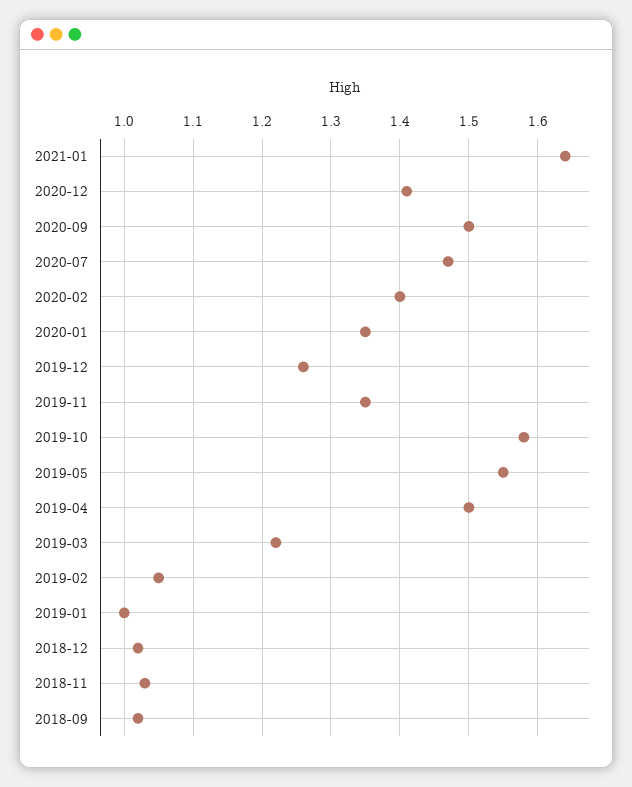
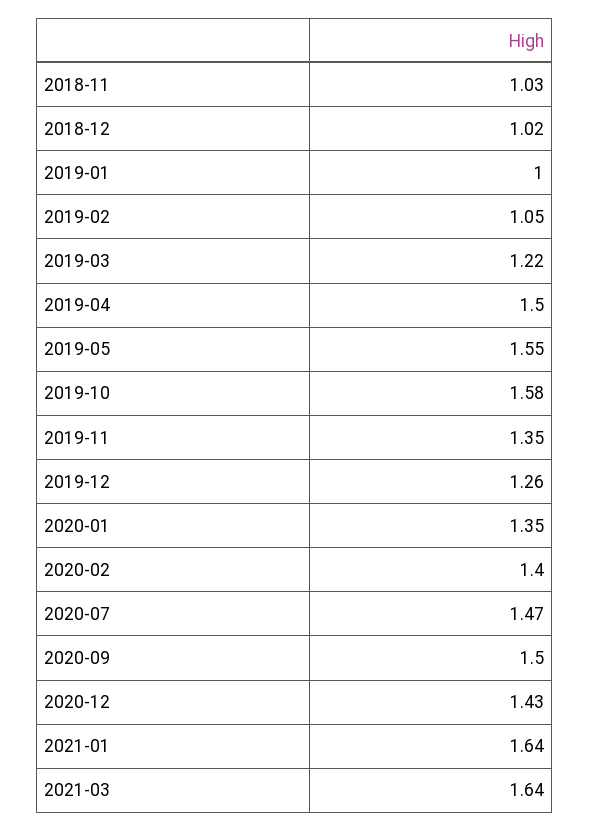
2020-12: 1.41 -> 1.43
2018-09: 1.02 -> none
2021-03: none -> 1.64

